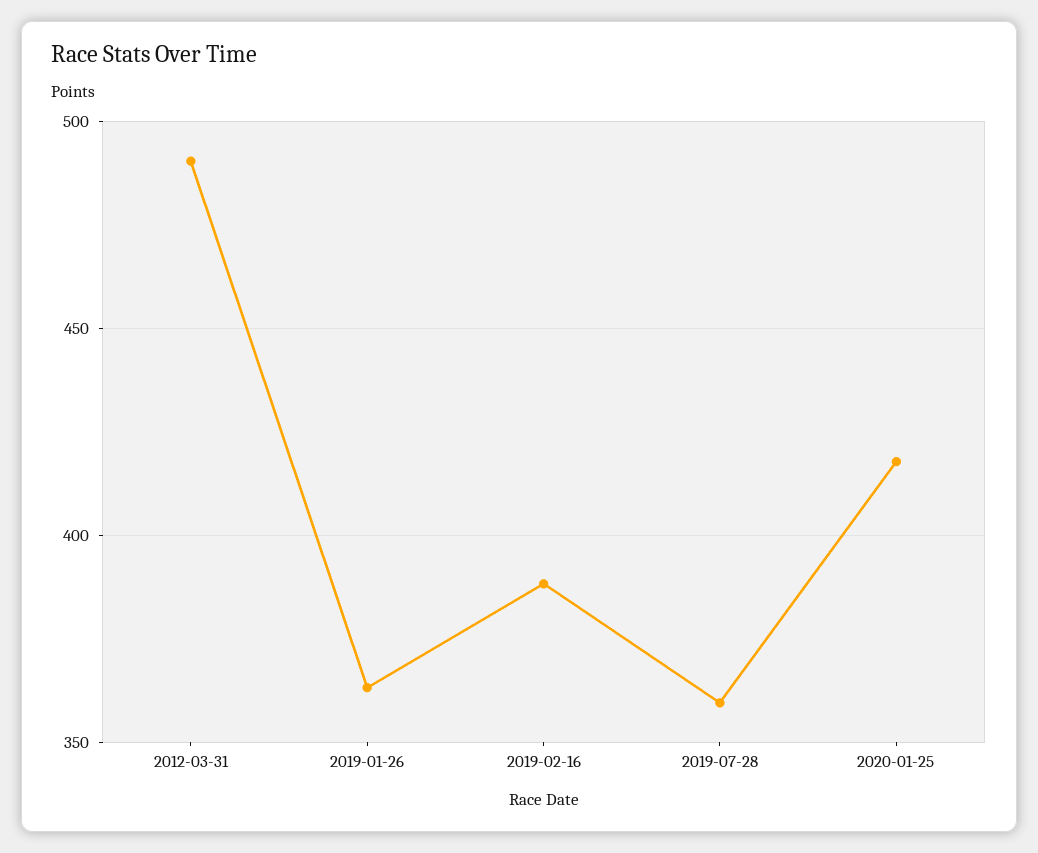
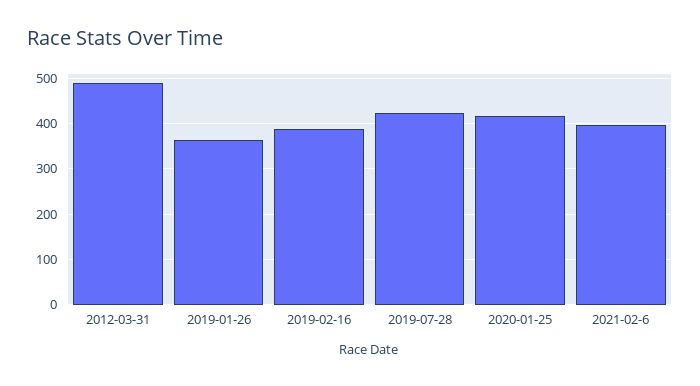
2019-07-28: 360 -> 420
2021-02-6: none -> 400

